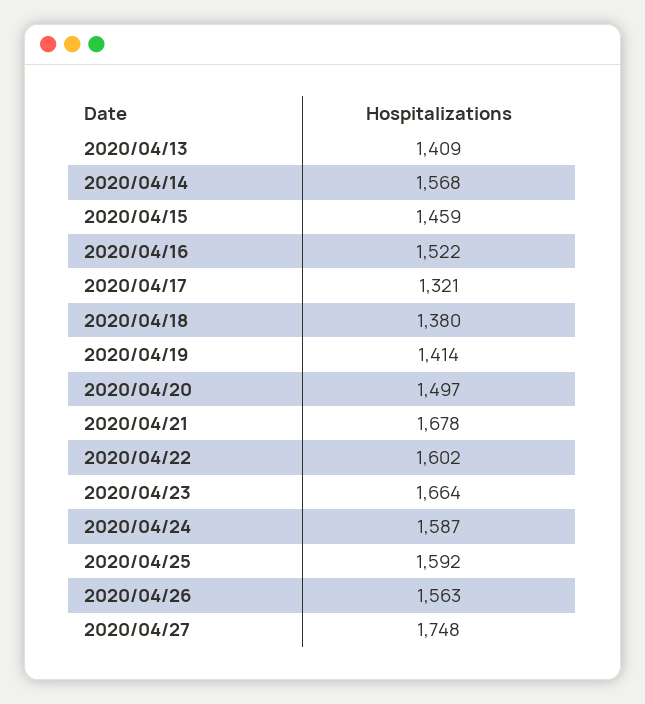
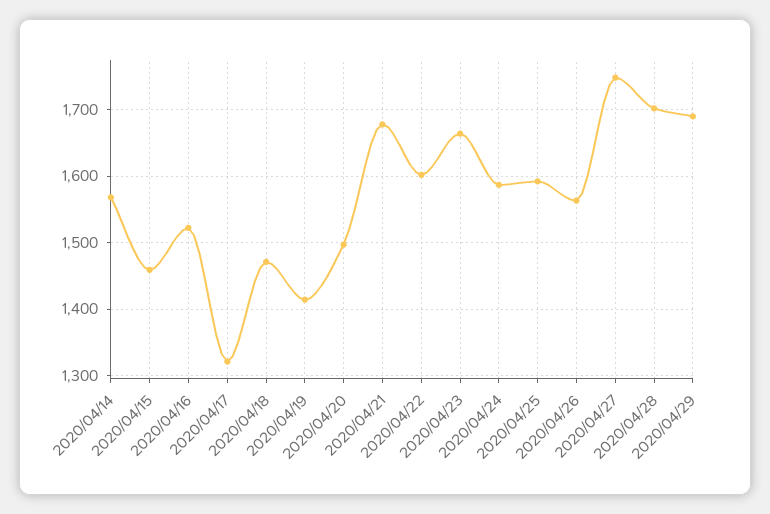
2020/04/13: 1409 -> none
2020/04/18: 1380 -> 1470
2020/04/28: none -> 1700
2020/04/29: none -> 1690

